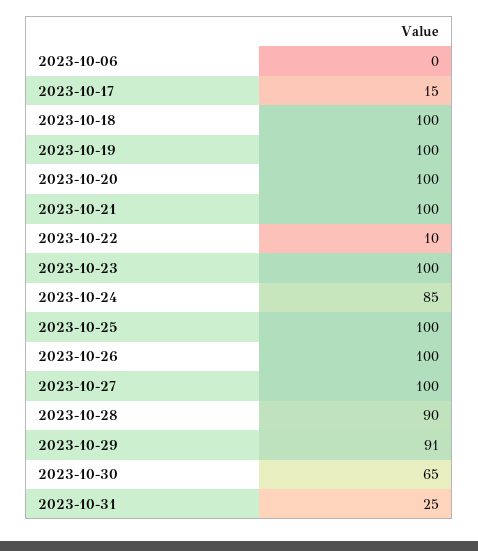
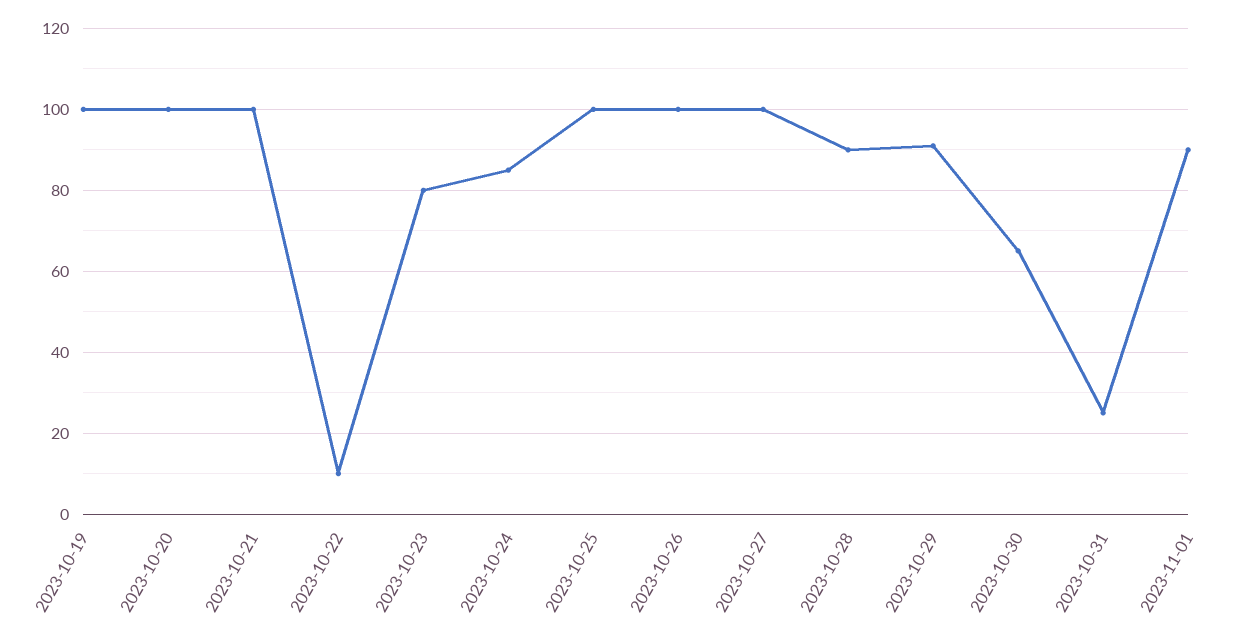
2023-10-06: 0 -> none
2023-10-17: 15 -> none
2023-10-18: 100 -> none
2023-10-23: 100 -> 80
2023-11-01: none -> 90

